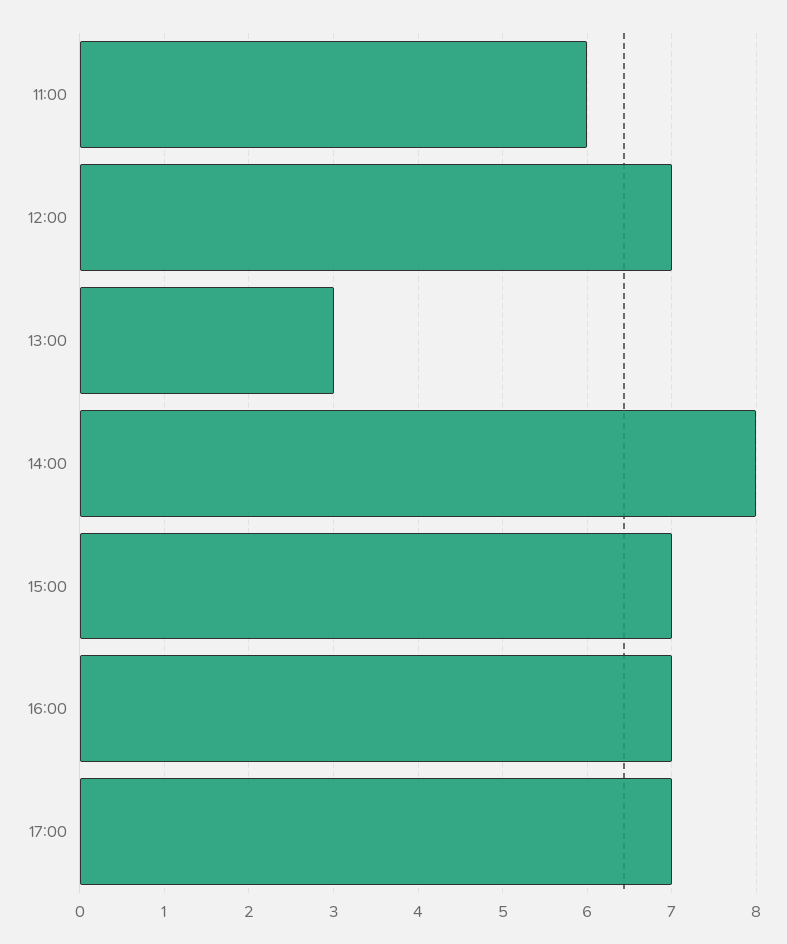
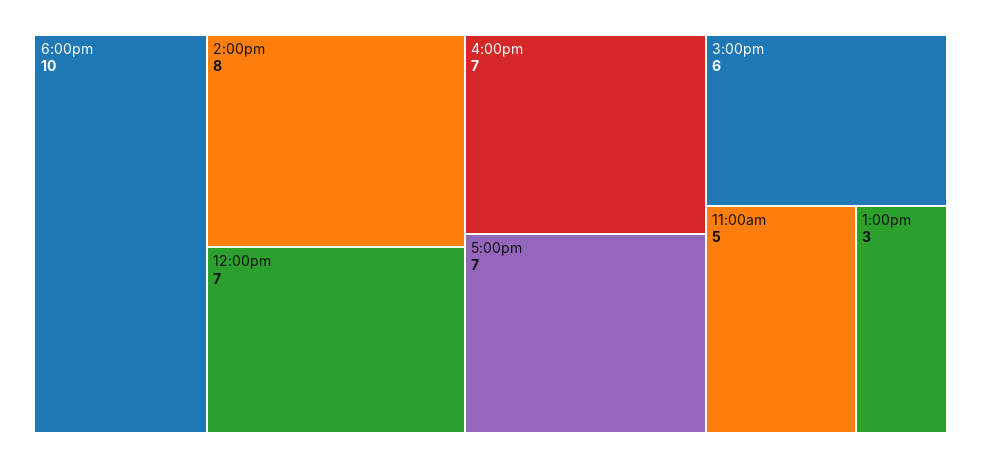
11:00: 6 -> 5
15:00: 7 -> 6
6:00pm: none -> 10

